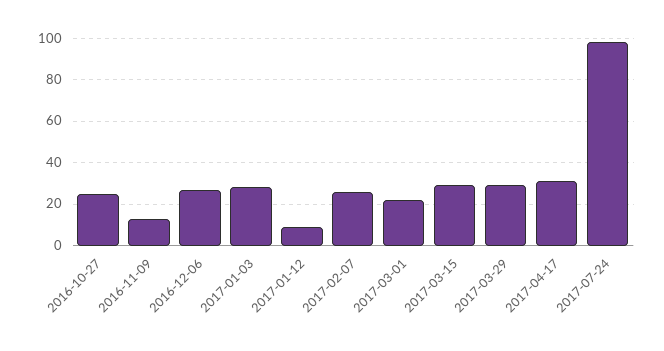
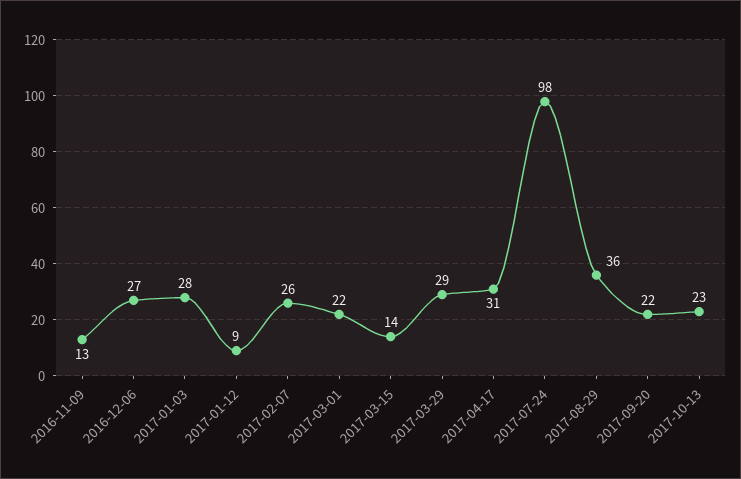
2016-10-27: 25 -> none
2017-03-15: 30 -> 14
2017-08-29: none -> 36
2017-09-20: none -> 22
2017-10-13: none -> 23

